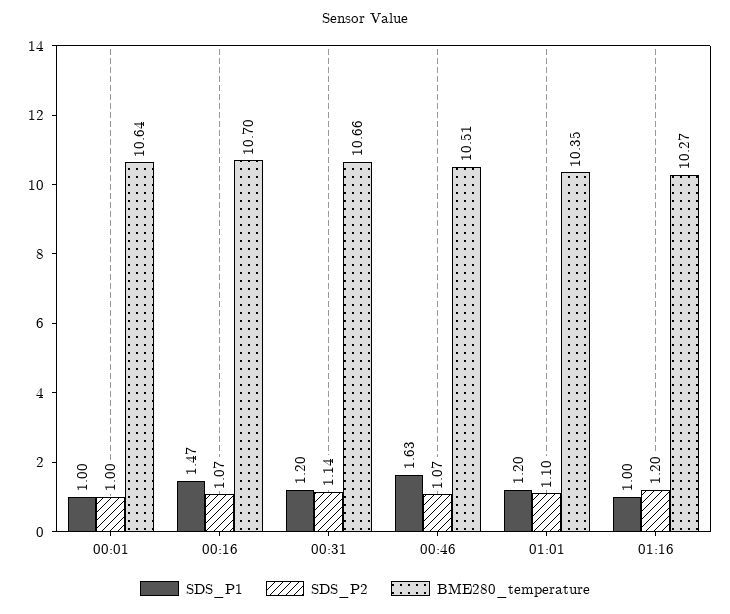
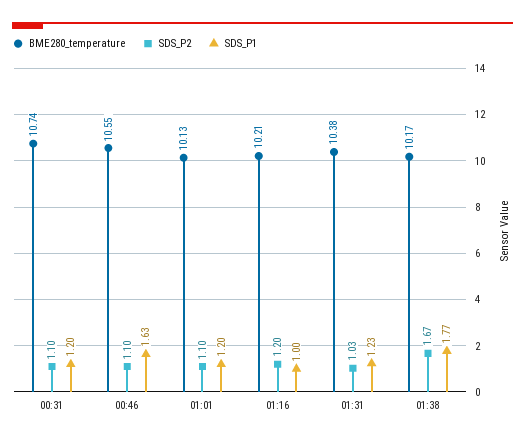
SDS_P1, 00:01: 1 -> none
SDS_P2, 00:01: 1 -> none
BME280_temperature, 00:01: 10.64 -> none
SDS_P1, 00:16: 1.47 -> none
SDS_P2, 00:16: 1.07 -> none
BME280_temperature, 00:16: 10.7 -> none
SDS_P2, 00:31: 1.14 -> 1.1
BME280_temperature, 00:31: 10.66 -> 10.74
SDS_P2, 00:46: 1.07 -> 1.1
BME280_temperature, 00:46: 10.51 -> 10.55
BME280_temperature, 01:01: 10.35 -> 10.13
BME280_temperature, 01:16: 10.27 -> 10.21
BME280_temperature, 01:31: none -> 10.38
SDS_P2, 01:31: none -> 1.03
SDS_P1, 01:31: none -> 1.23
BME280_temperature, 01:38: none -> 10.17
SDS_P2, 01:38: none -> 1.67
SDS_P1, 01:38: none -> 1.77

